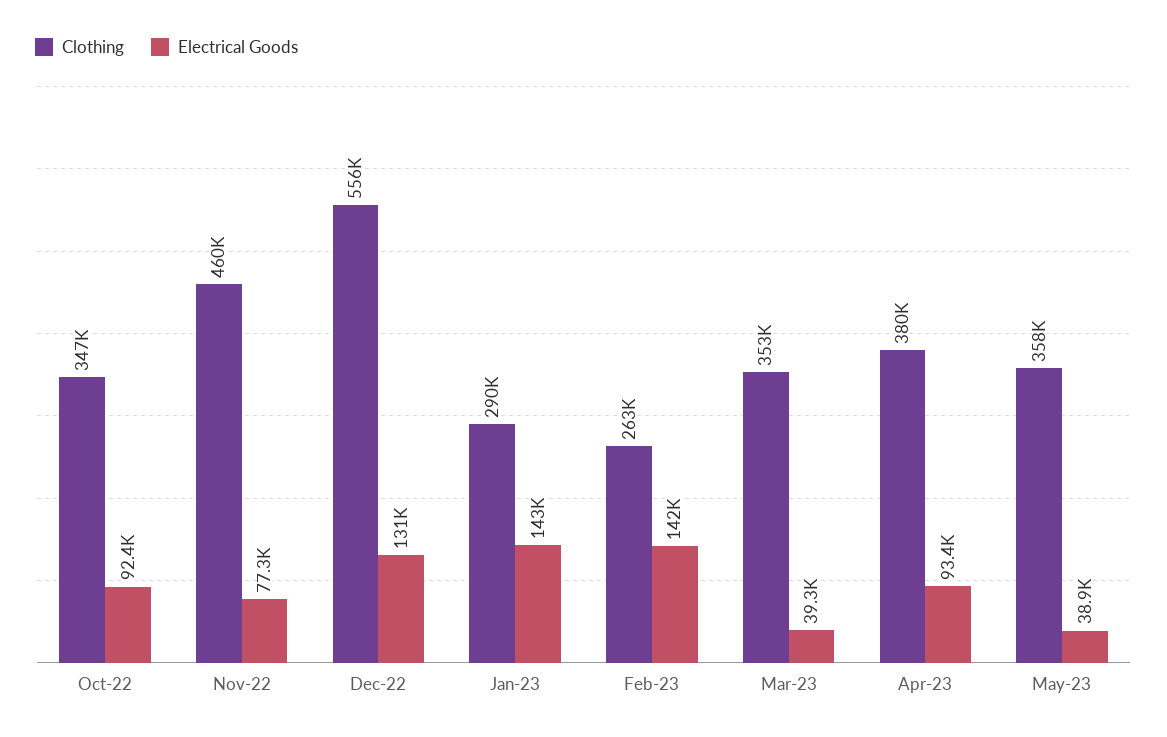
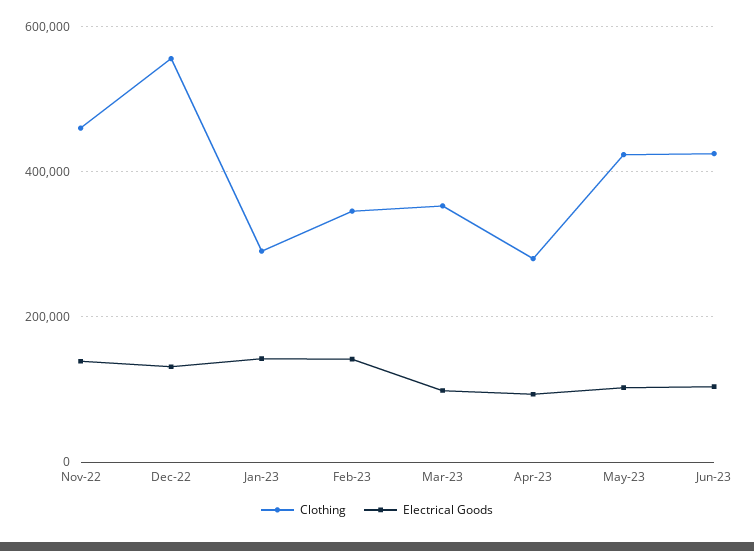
Clothing, Oct-22: 347000 -> none
Electrical Goods, Oct-22: 92400 -> none
Electrical Goods, Nov-22: 77300 -> 140000
Clothing, Feb-23: 263000 -> 340000
Electrical Goods, Mar-23: 39300 -> 100000
Clothing, Apr-23: 380000 -> 280000
Clothing, May-23: 358000 -> 420000
Electrical Goods, May-23: 38900 -> 100000
Clothing, Jun-23: none -> 420000
Electrical Goods, Jun-23: none -> 100000

